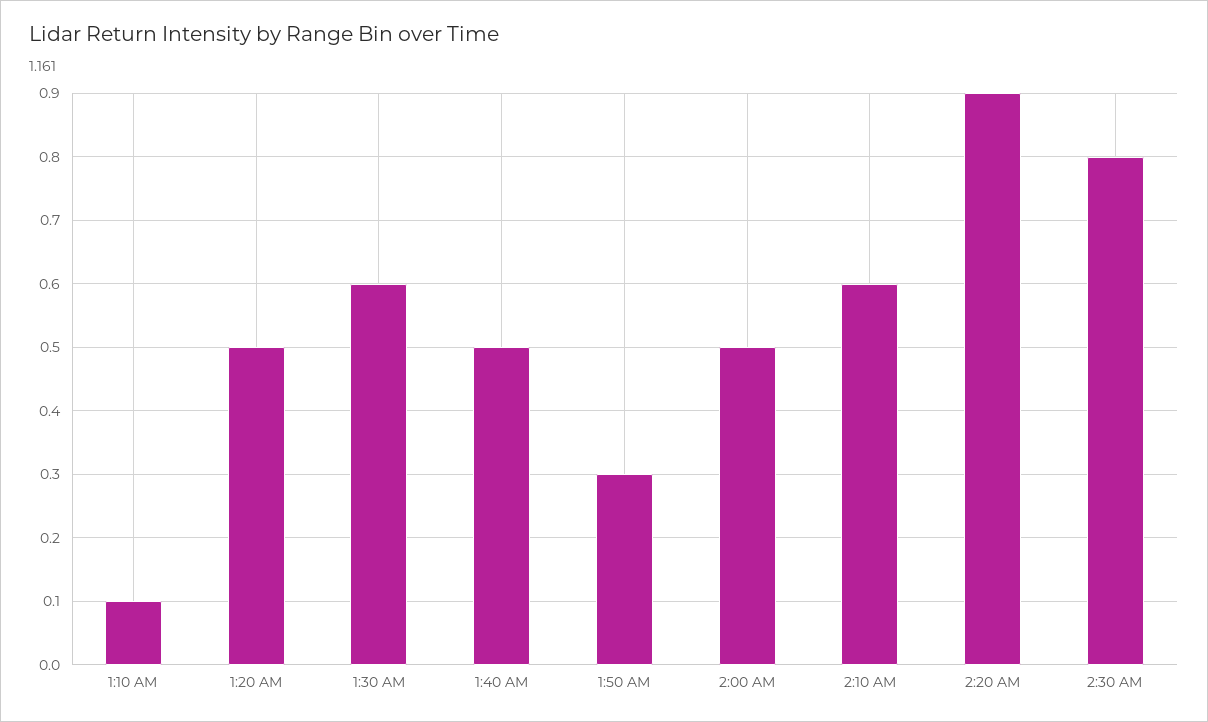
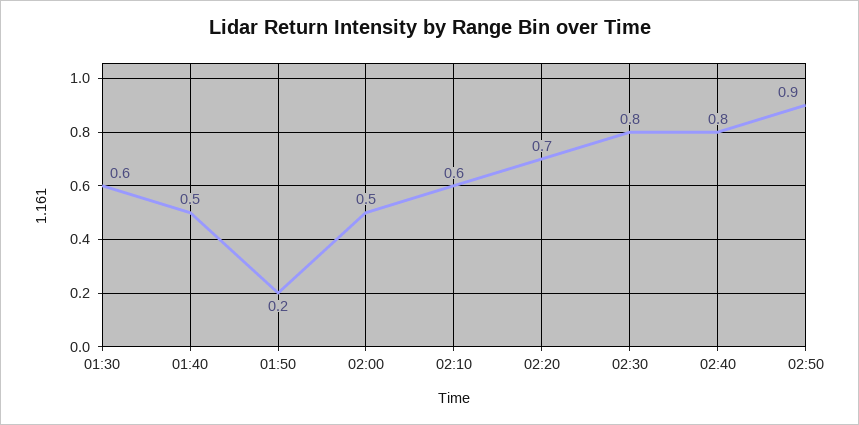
1:10 AM: 0.1 -> none
1:20 AM: 0.5 -> none
1:50 AM: 0.3 -> 0.2
2:20 AM: 0.9 -> 0.7
02:40: none -> 0.8
02:50: none -> 0.9

